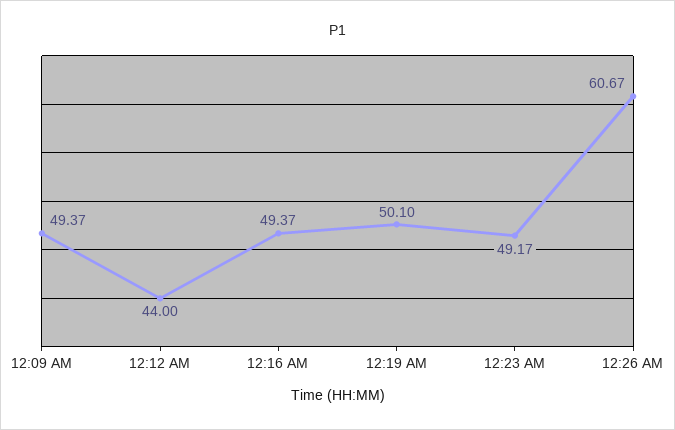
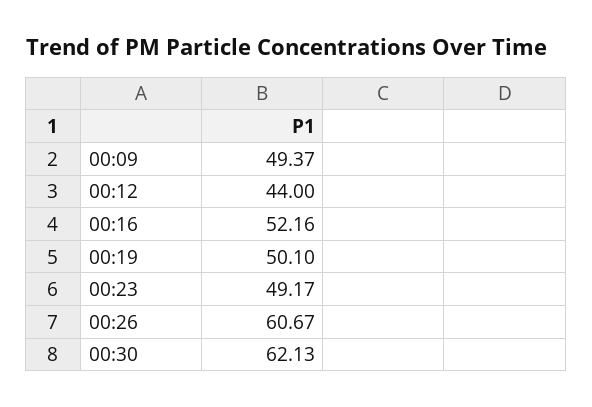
12:16 AM: 49.37 -> 52.16
00:30: none -> 62.13

